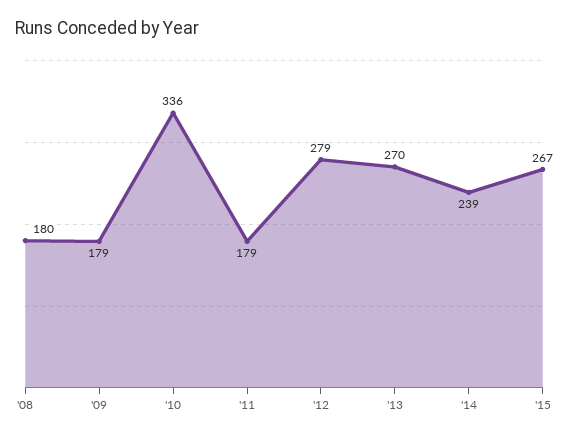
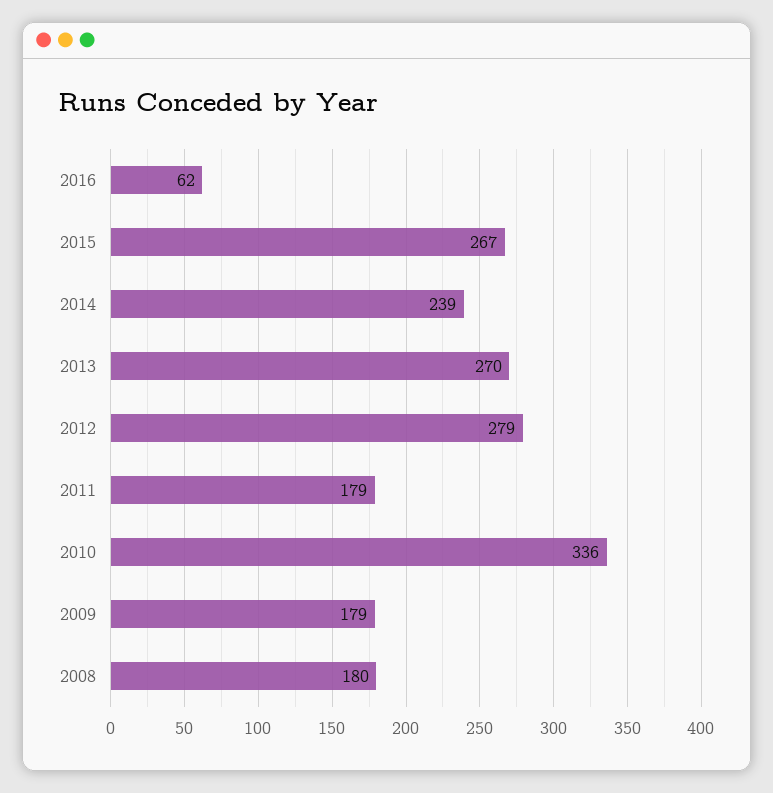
2016: none -> 62

